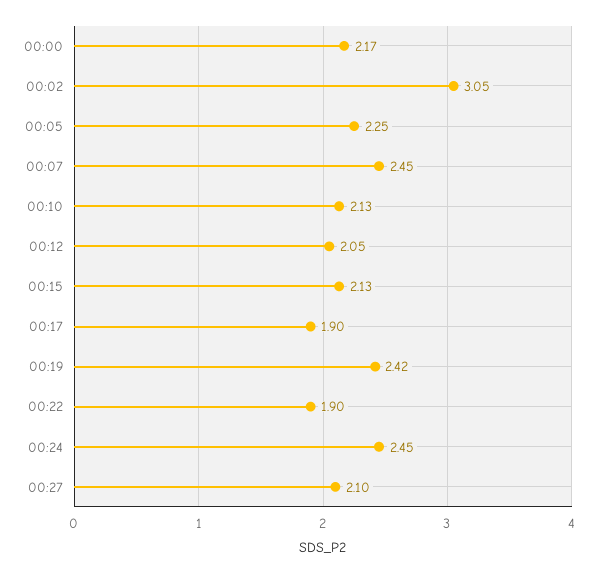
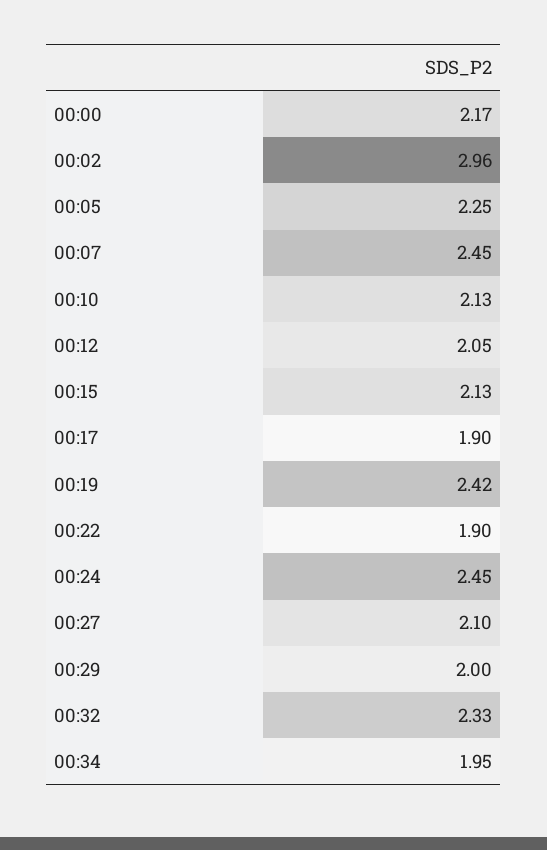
00:02: 3.05 -> 2.96
00:29: none -> 2
00:32: none -> 2.33
00:34: none -> 1.95

